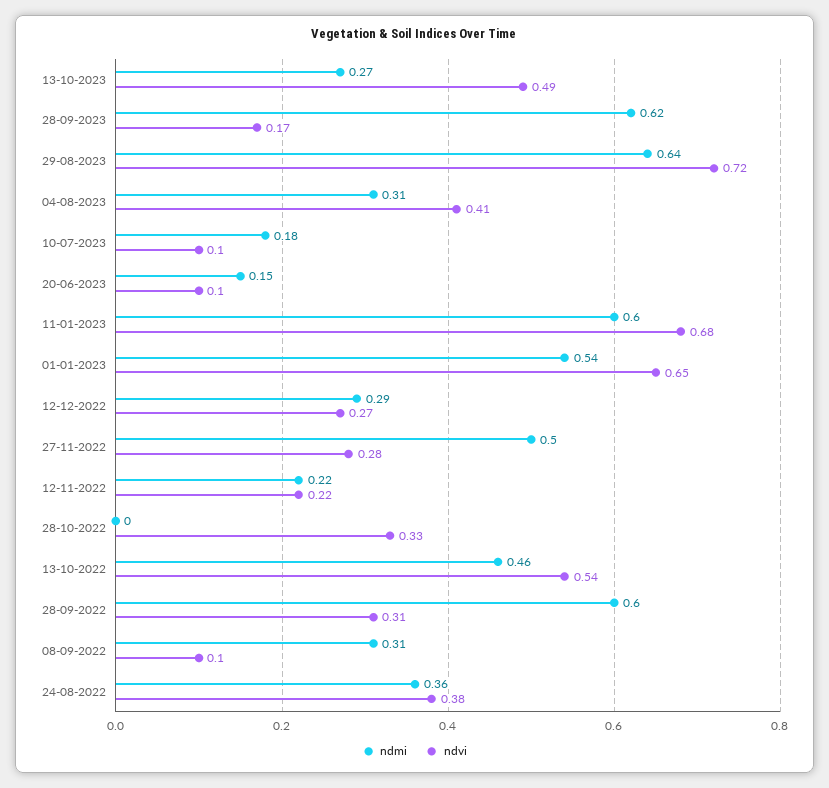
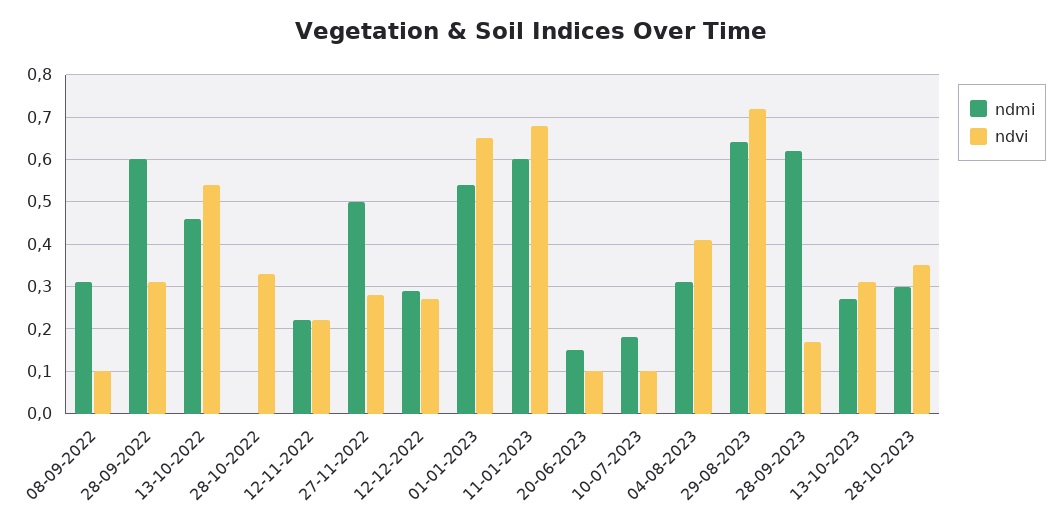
ndvi, 13-10-2023: 0.49 -> 0.3
ndmi, 24-08-2022: 0.36 -> none
ndvi, 24-08-2022: 0.38 -> none
ndmi, 28-10-2023: none -> 0.3
ndvi, 28-10-2023: none -> 0.35

